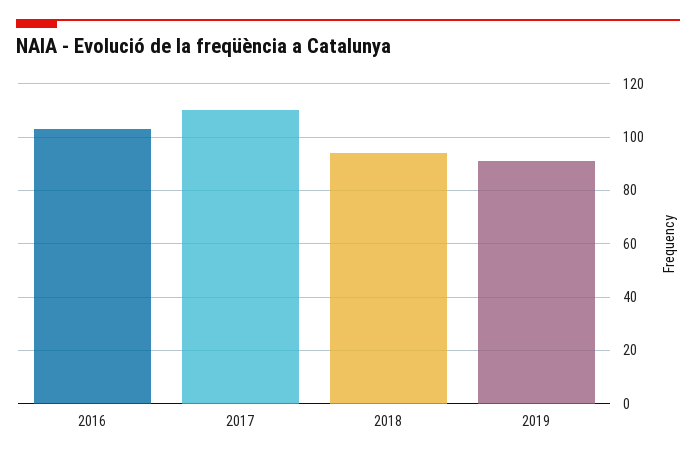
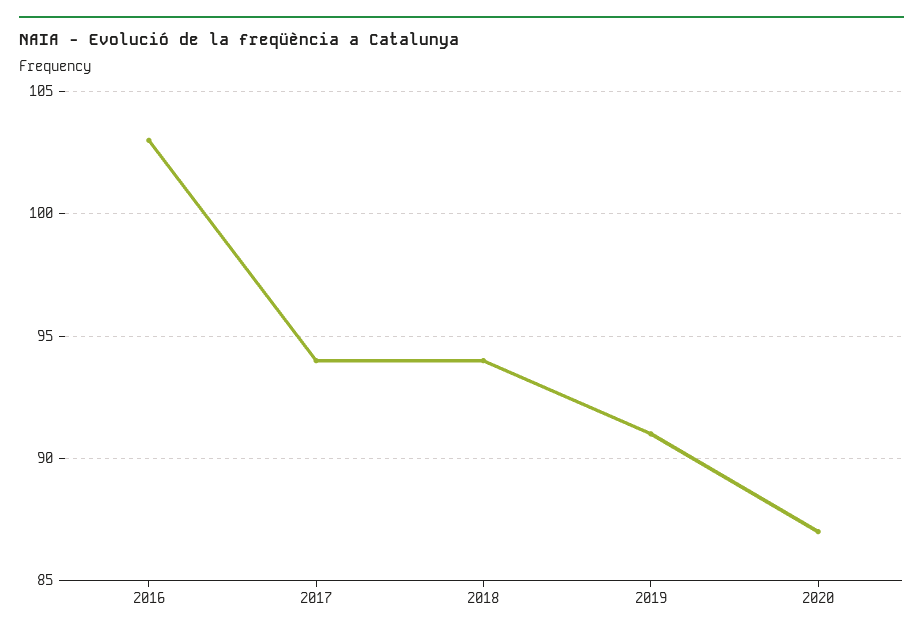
2017: 110 -> 94
2020: none -> 87

